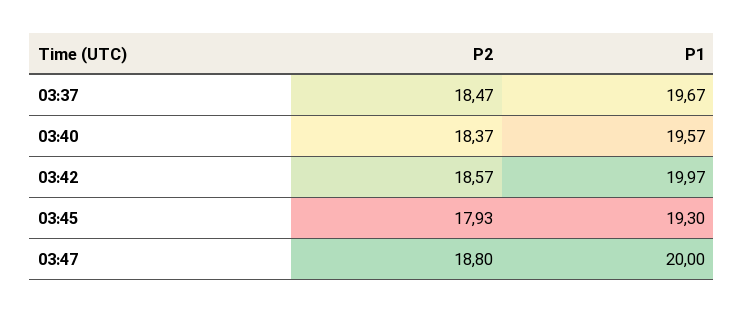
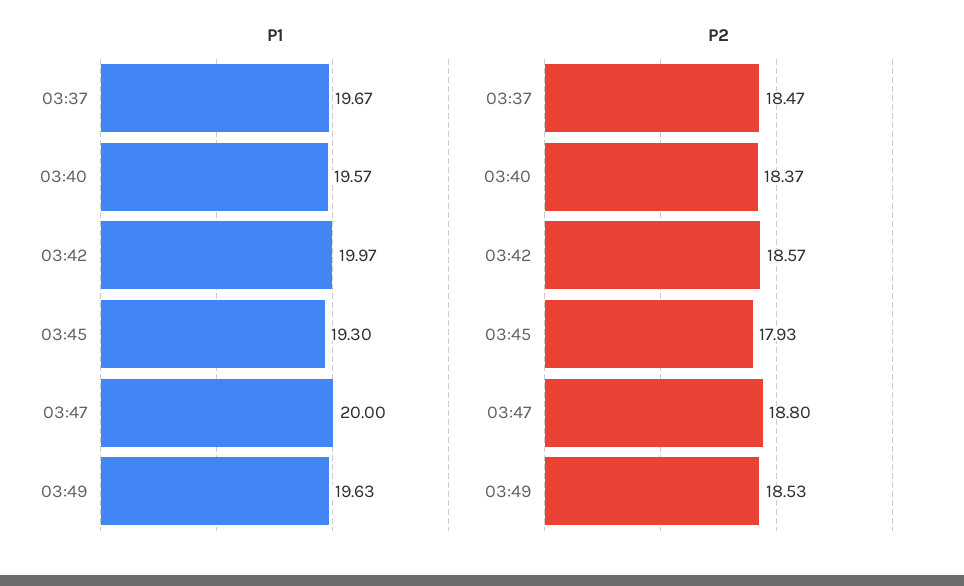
P1, 03:49: none -> 19.63
P2, 03:49: none -> 18.53

